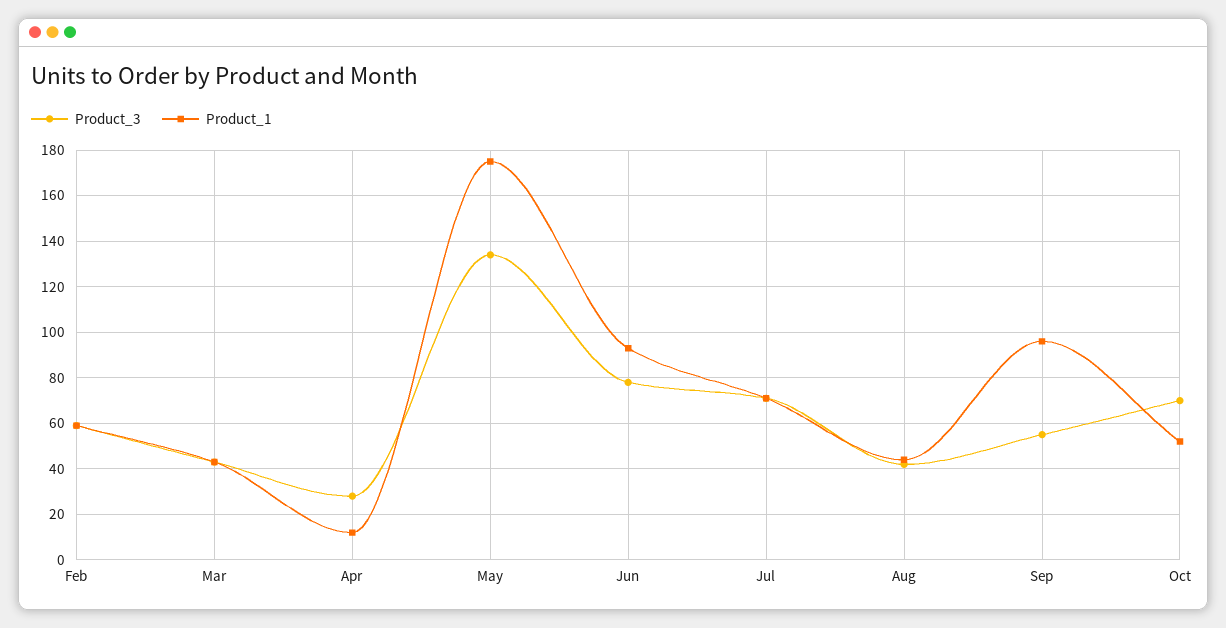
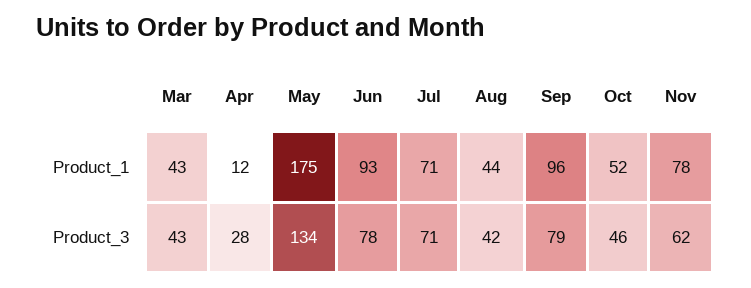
Product_3, Feb: 60 -> none
Product_1, Feb: 60 -> none
Product_3, Sep: 55 -> 79
Product_3, Oct: 70 -> 46
Product_1, Nov: none -> 78
Product_3, Nov: none -> 62

